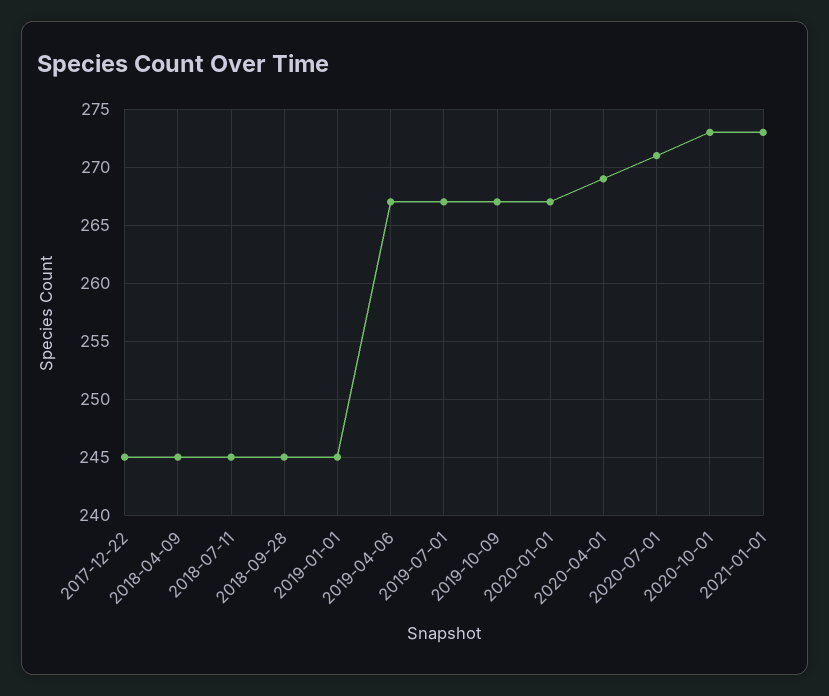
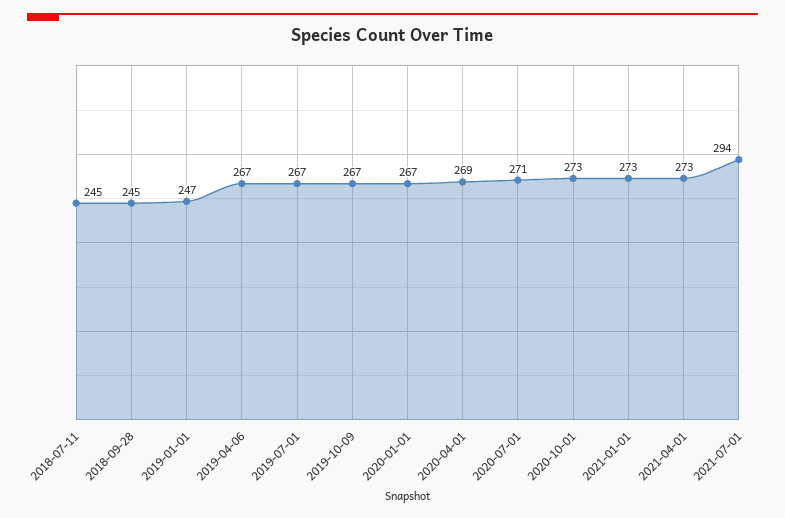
2017-12-22: 245 -> none
2018-04-09: 245 -> none
2019-01-01: 245 -> 247
2021-04-01: none -> 273
2021-07-01: none -> 294

